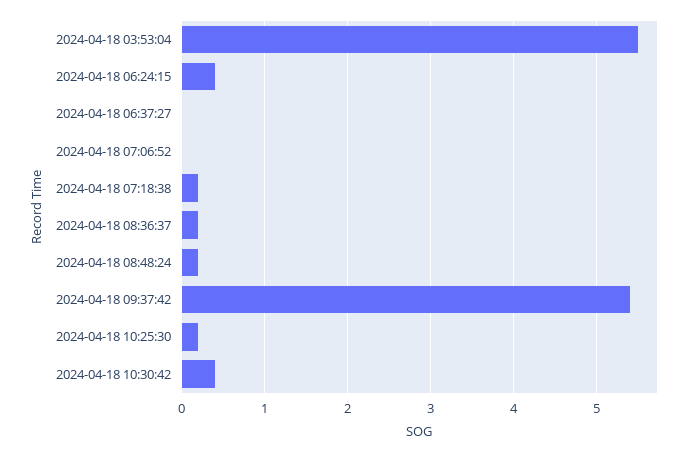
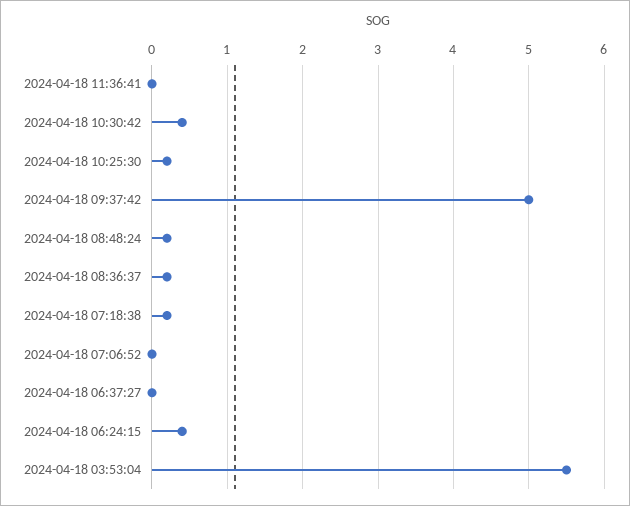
2024-04-18 09:37:42: 5.4 -> 5
2024-04-18 11:36:41: none -> 0

